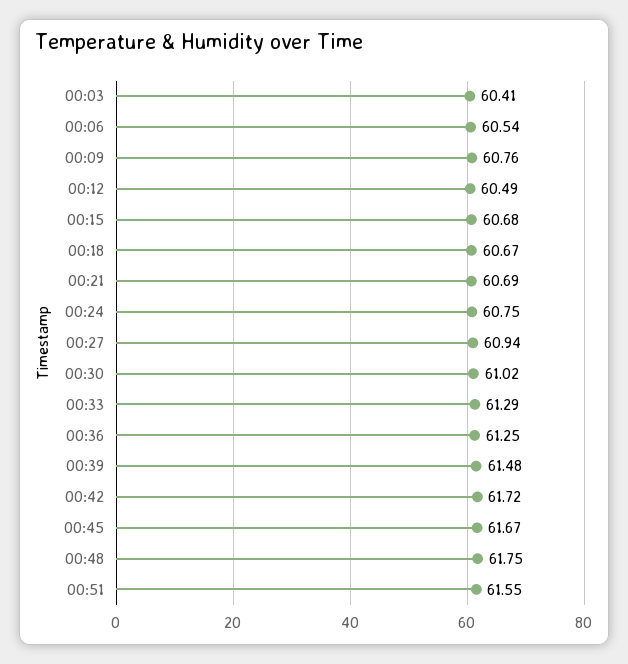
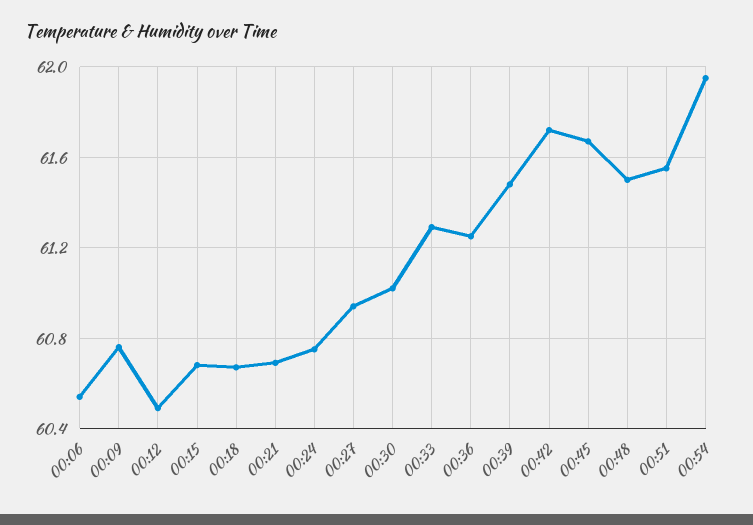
00:03: 60.41 -> none
00:48: 61.75 -> 61.5
00:54: none -> 61.95

